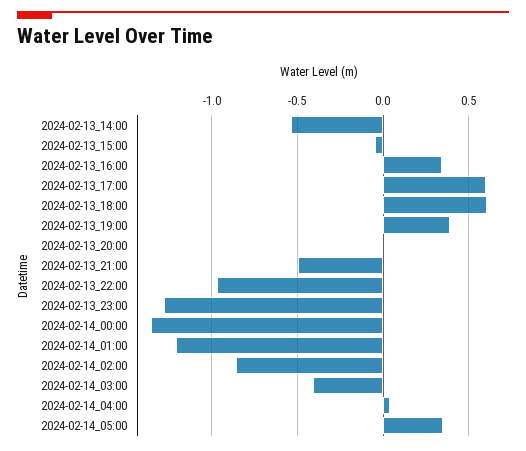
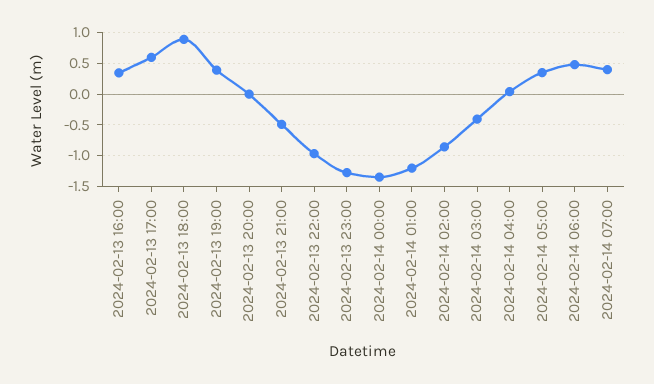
2024-02-13_14:00: -0.55 -> none
2024-02-13_15:00: -0.05 -> none
2024-02-13_18:00: 0.6 -> 0.9
2024-02-14 06:00: none -> 0.5
2024-02-14 07:00: none -> 0.4

